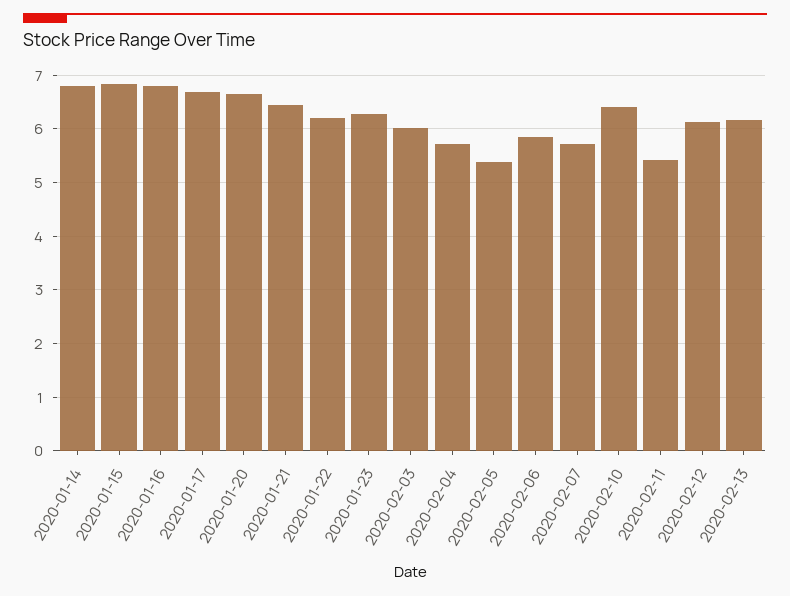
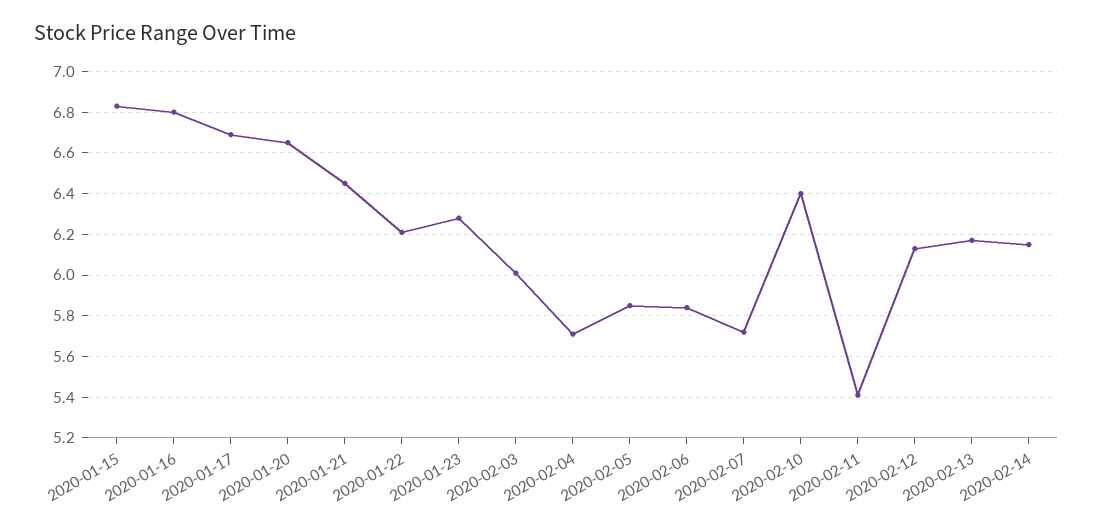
2020-01-14: 6.8 -> none
2020-02-05: 5.4 -> 5.85
2020-02-14: none -> 6.15

